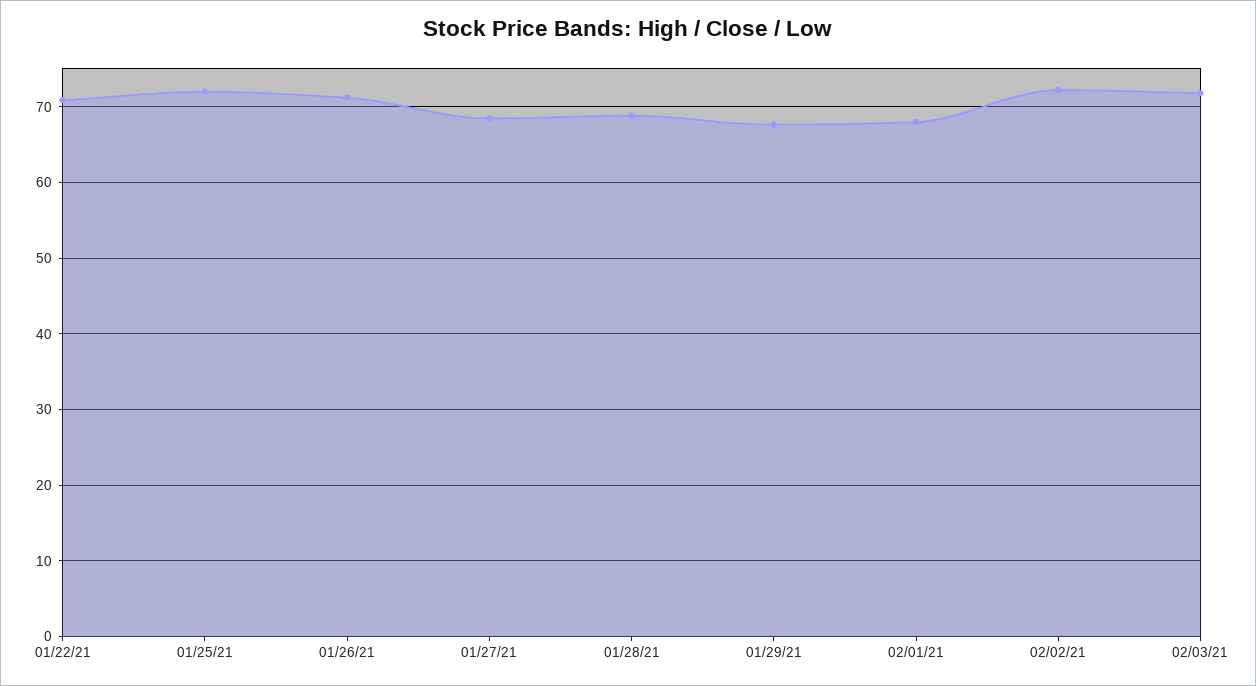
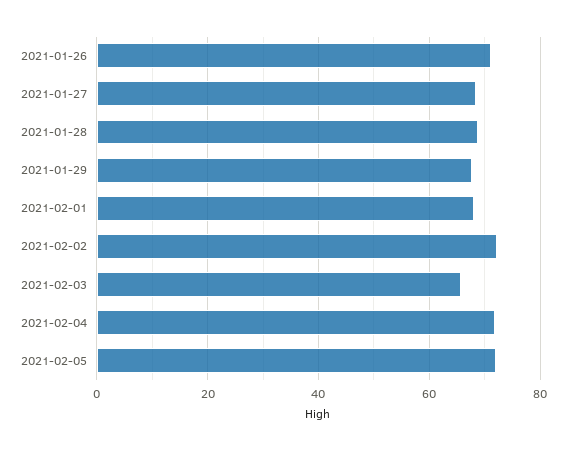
01/22/21: 71 -> none
01/25/21: 72 -> none
02/03/21: 72 -> 66
2021-02-04: none -> 72
2021-02-05: none -> 72

